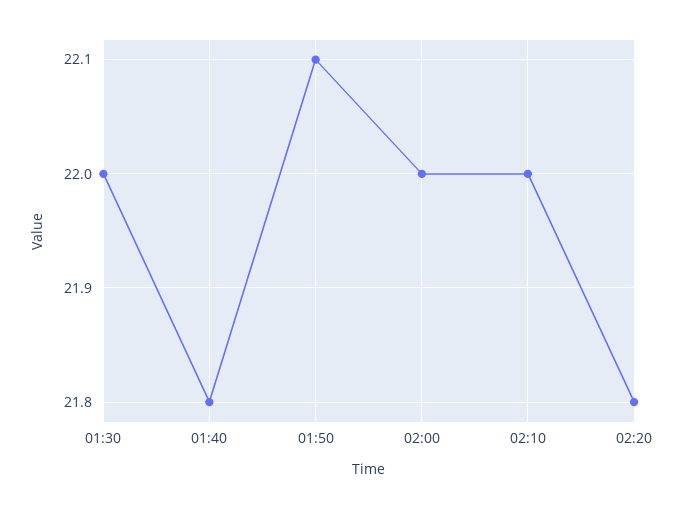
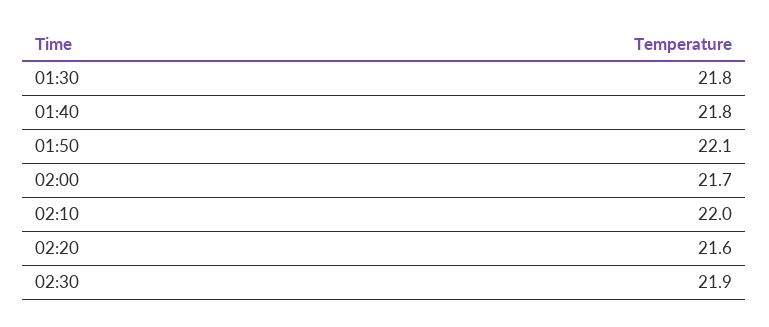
01:30: 22 -> 21.8
02:00: 22 -> 21.7
02:20: 21.8 -> 21.6
02:30: none -> 21.9

